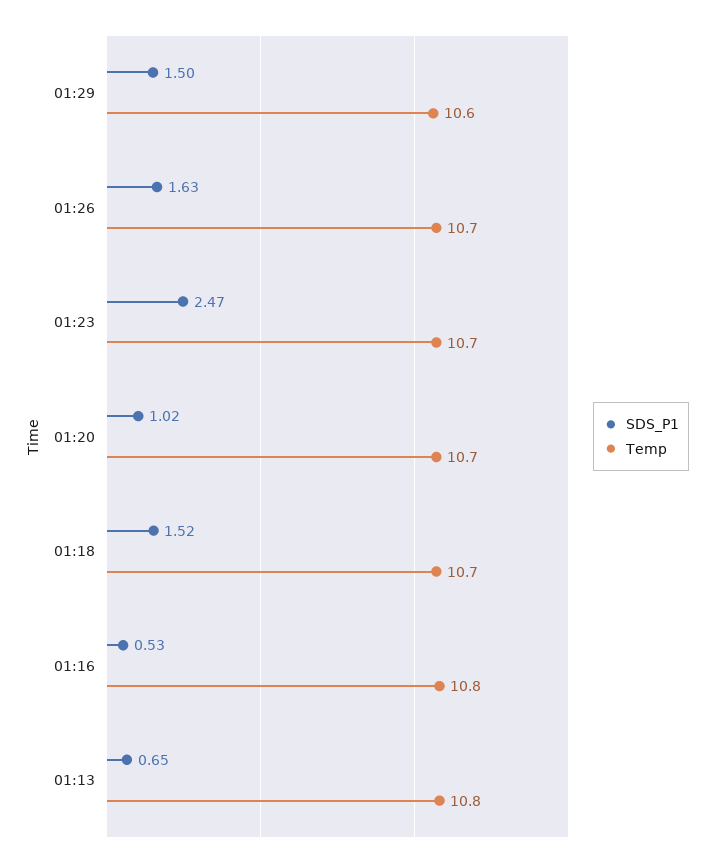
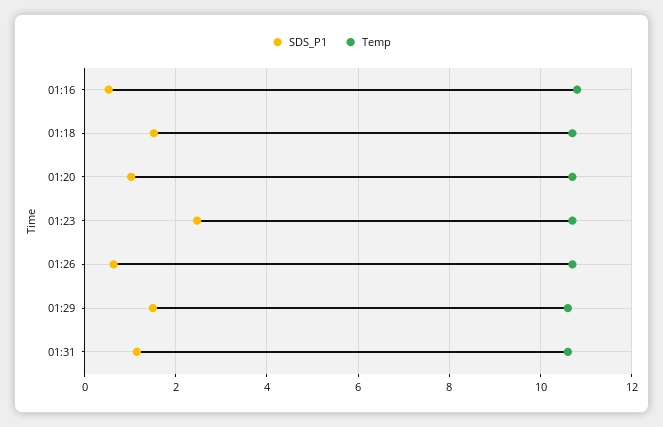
SDS_P1, 01:26: 1.63 -> 0.6
SDS_P1, 01:13: 0.65 -> none
Temp, 01:13: 10.8 -> none
SDS_P1, 01:31: none -> 1.2
Temp, 01:31: none -> 10.6

